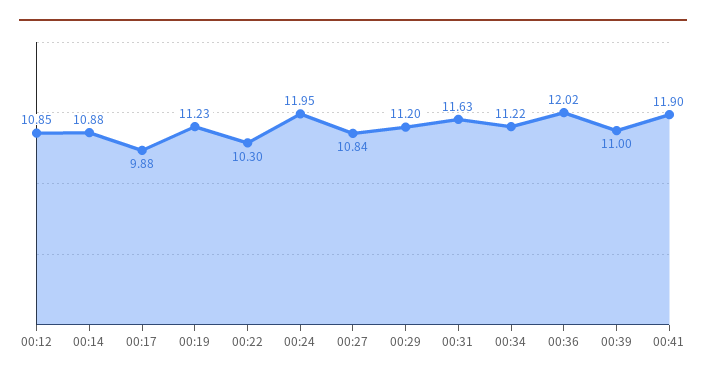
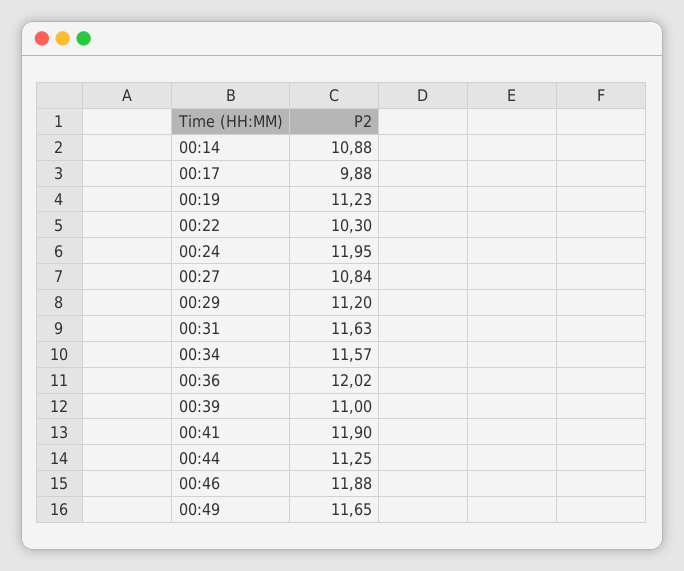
00:12: 10.85 -> none
00:34: 11.22 -> 11.57
00:44: none -> 11.25
00:46: none -> 11.88
00:49: none -> 11.65

